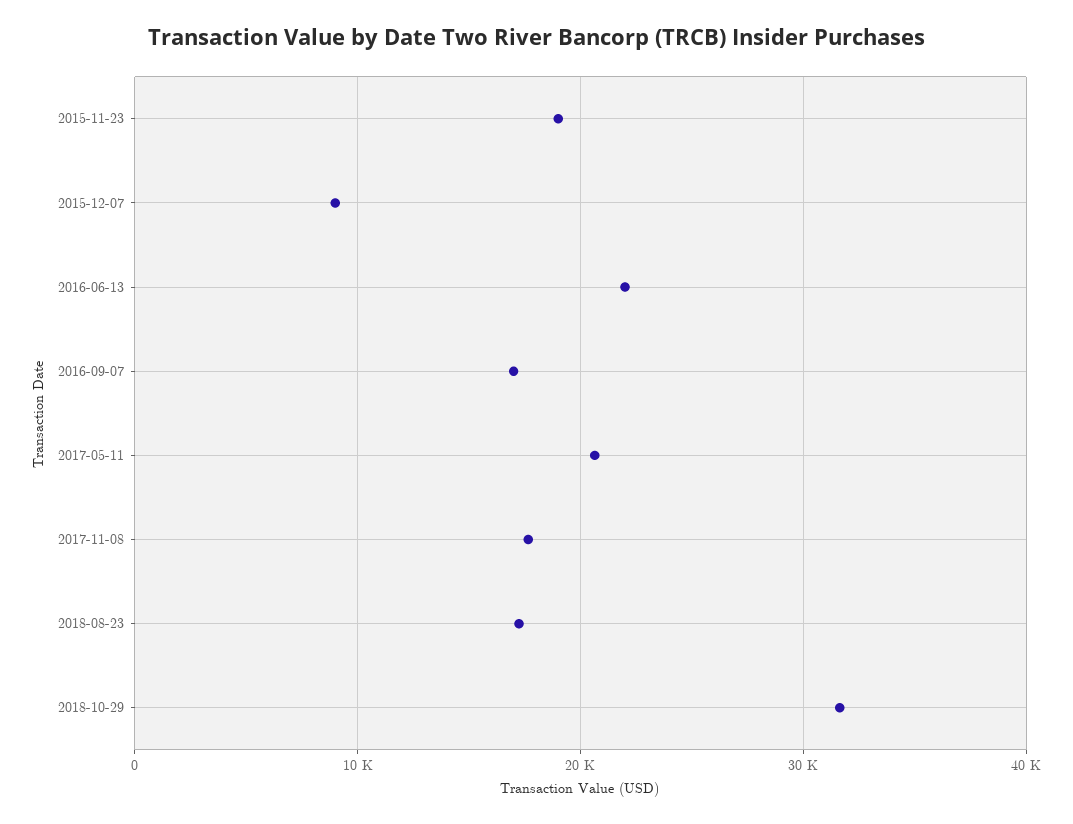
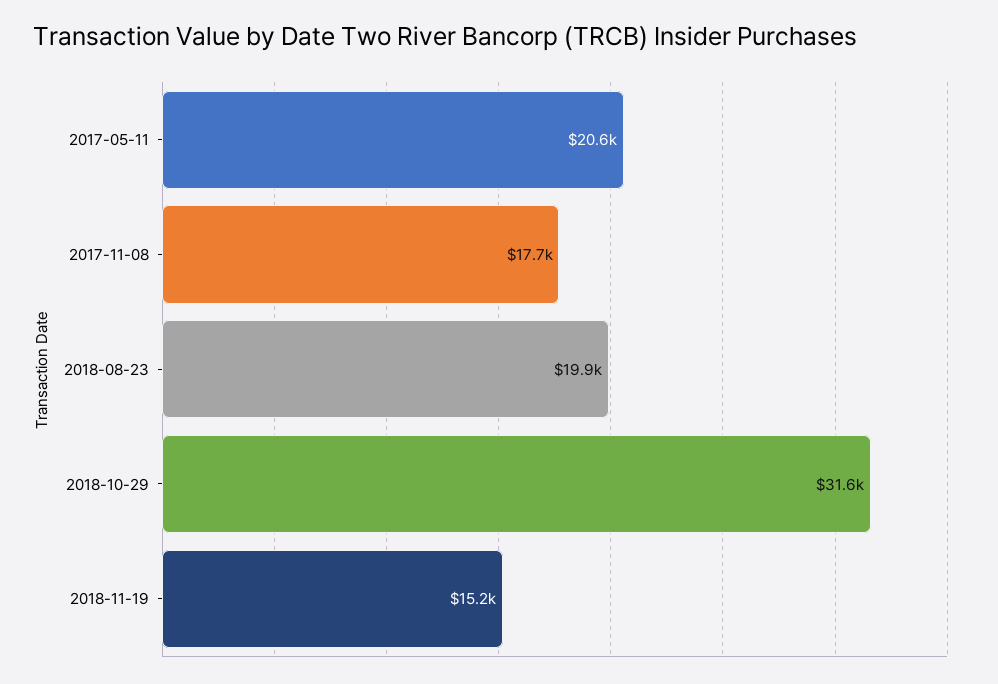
2015-11-23: 19000 -> none
2015-12-07: 9000 -> none
2016-06-13: 22000 -> none
2016-09-07: 17000 -> none
2018-08-23: 17000 -> 19900
2018-11-19: none -> 15200

